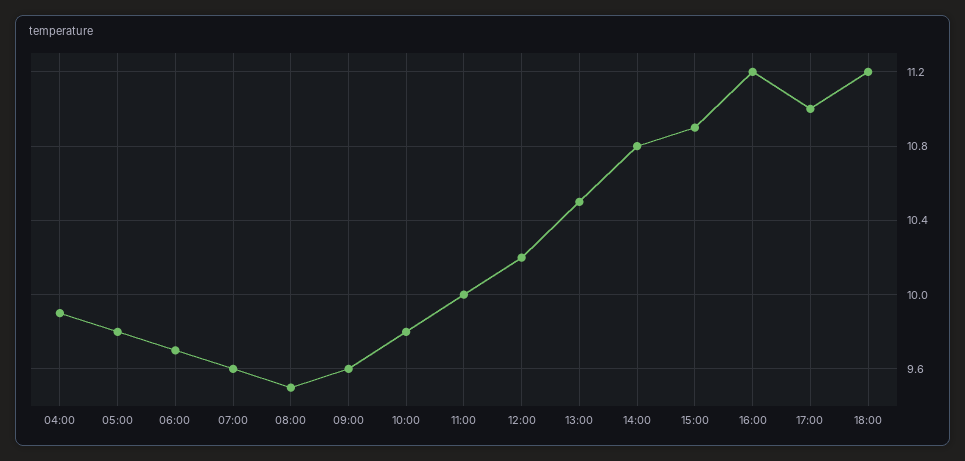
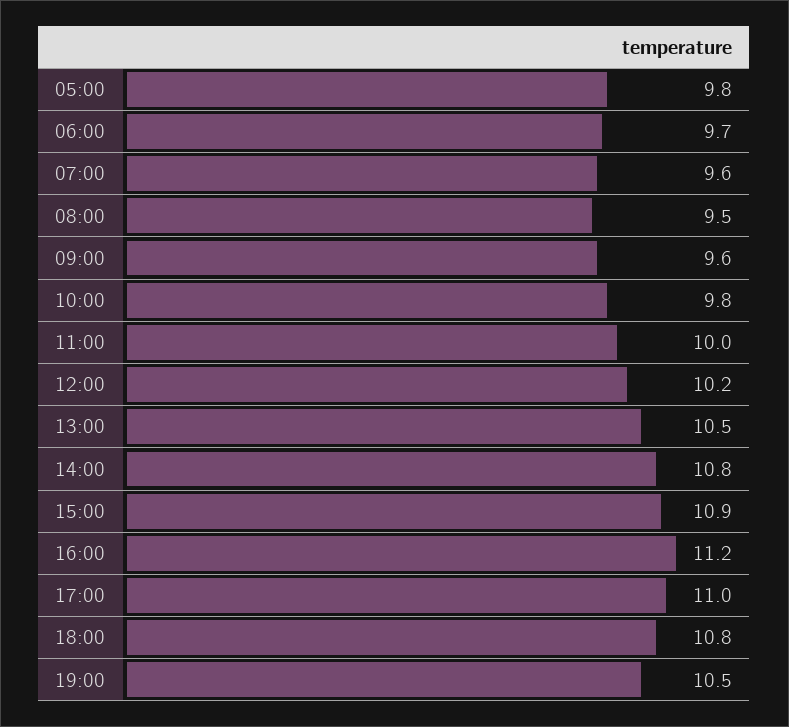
04:00: 9.9 -> none
18:00: 11.2 -> 10.8
19:00: none -> 10.5

